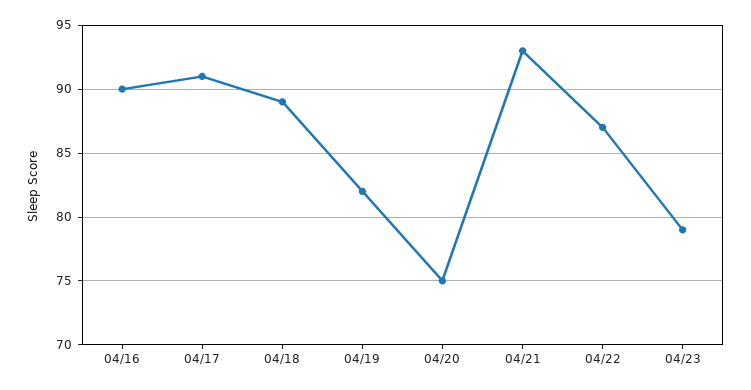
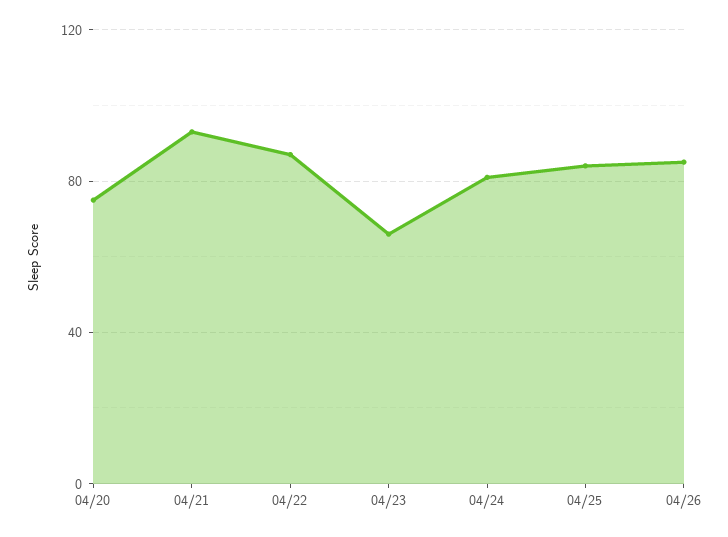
04/16: 90 -> none
04/17: 91 -> none
04/18: 89 -> none
04/19: 82 -> none
04/23: 79 -> 65
04/24: none -> 80
04/25: none -> 85
04/26: none -> 85

